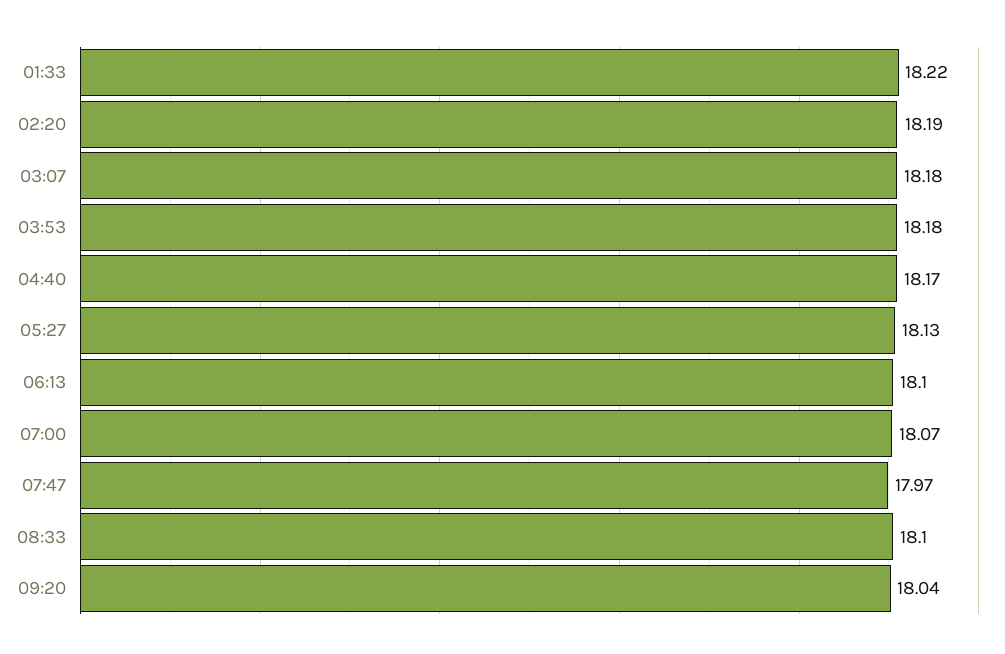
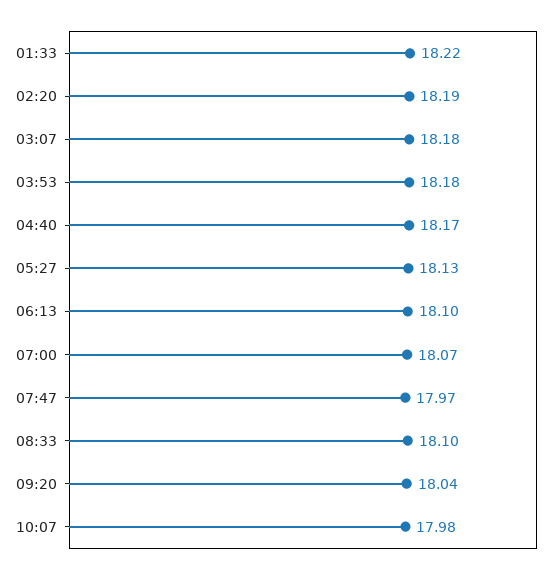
10:07: none -> 17.98

